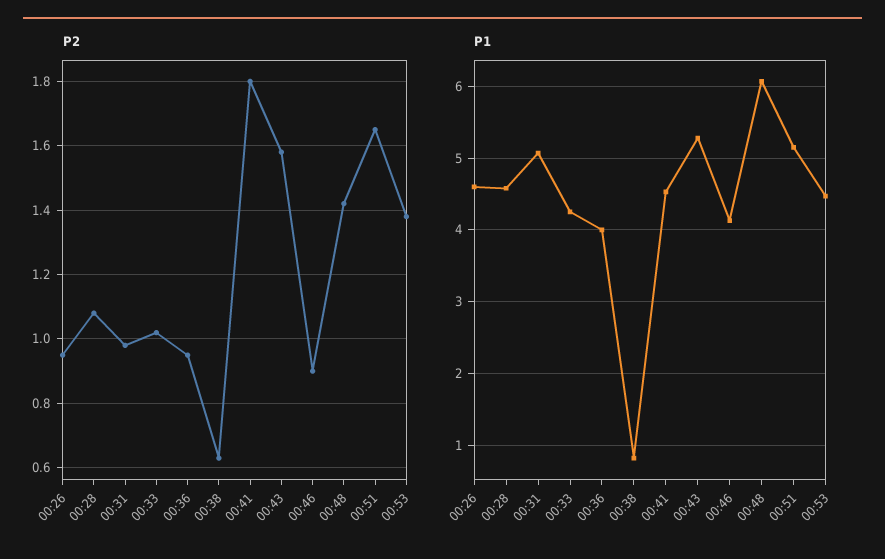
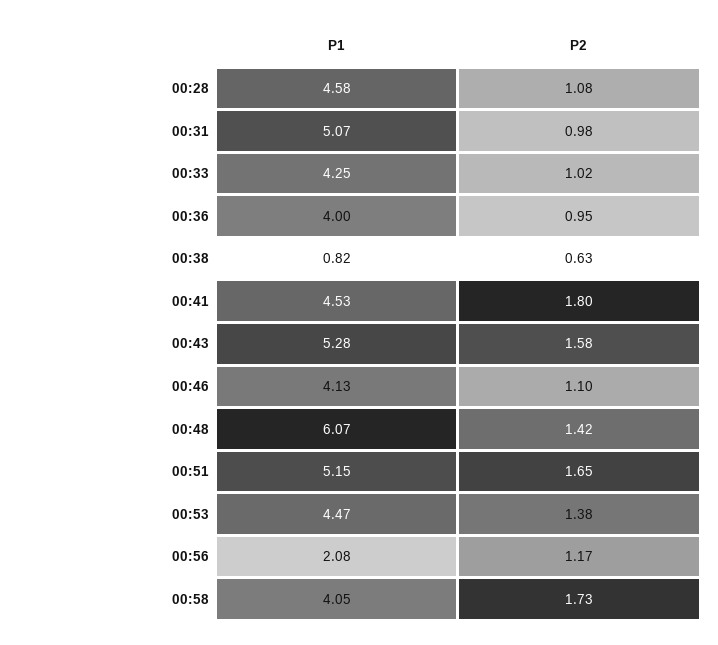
P2, 00:26: 0.95 -> none
P2, 00:46: 0.9 -> 1.1
P1, 00:26: 4.6 -> none
P1, 00:56: none -> 2.08
P2, 00:56: none -> 1.17
P1, 00:58: none -> 4.05
P2, 00:58: none -> 1.73

